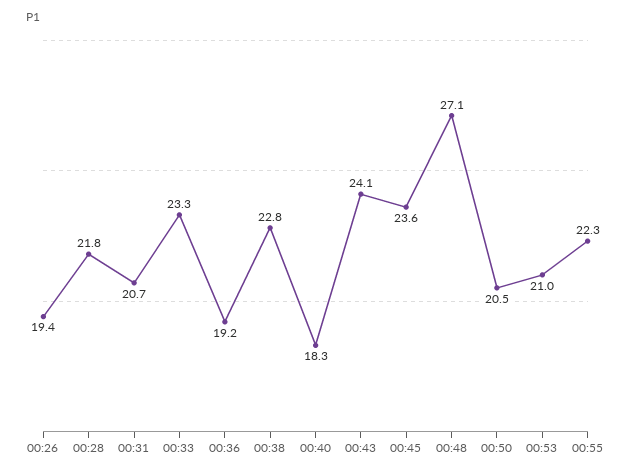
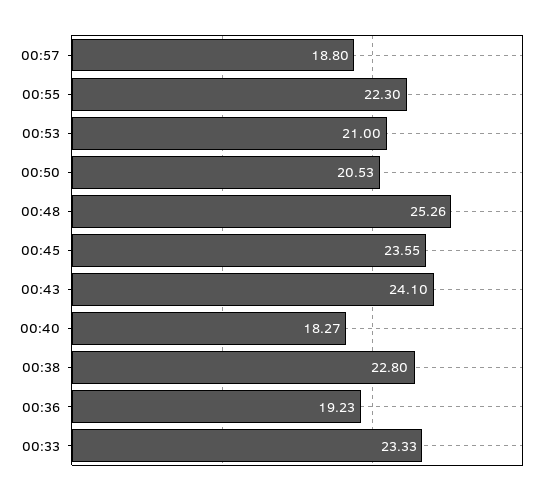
00:26: 19.4 -> none
00:28: 21.8 -> none
00:31: 20.7 -> none
00:48: 27.1 -> 25.26
00:57: none -> 18.8

